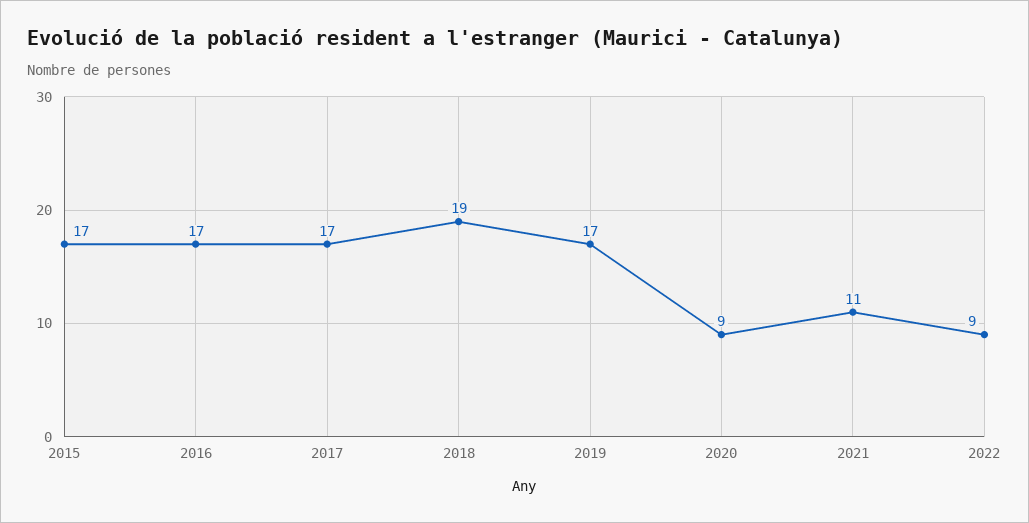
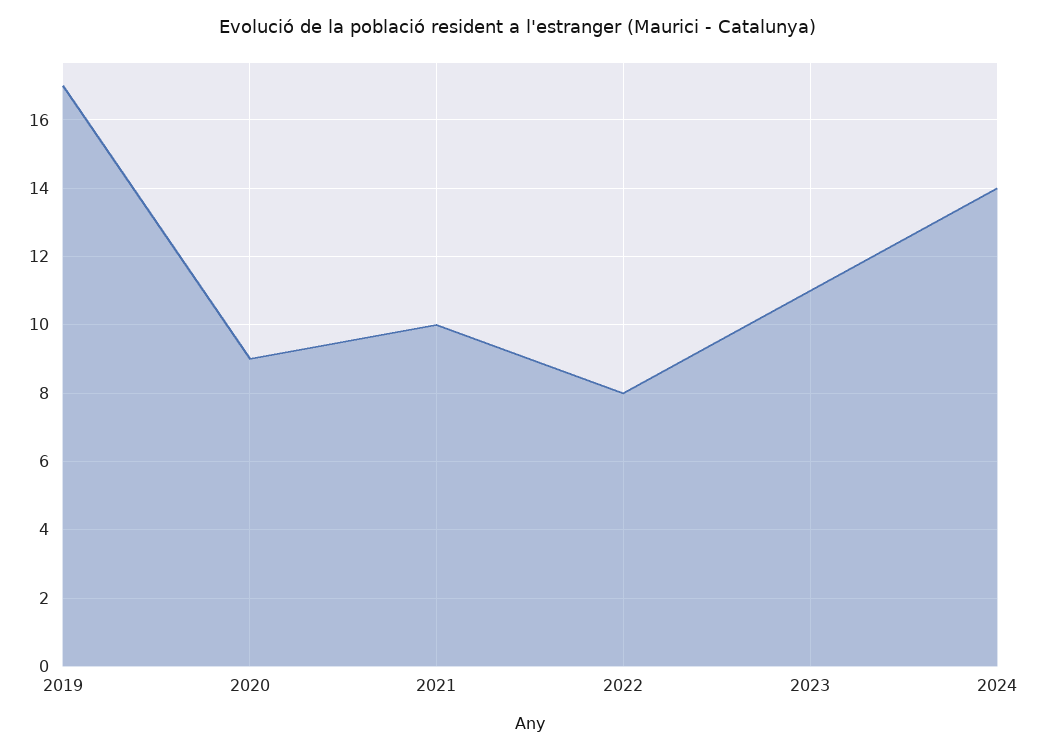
2015: 17 -> none
2016: 17 -> none
2017: 17 -> none
2018: 19 -> none
2021: 11 -> 10
2022: 9 -> 8
2023: none -> 11
2024: none -> 14

